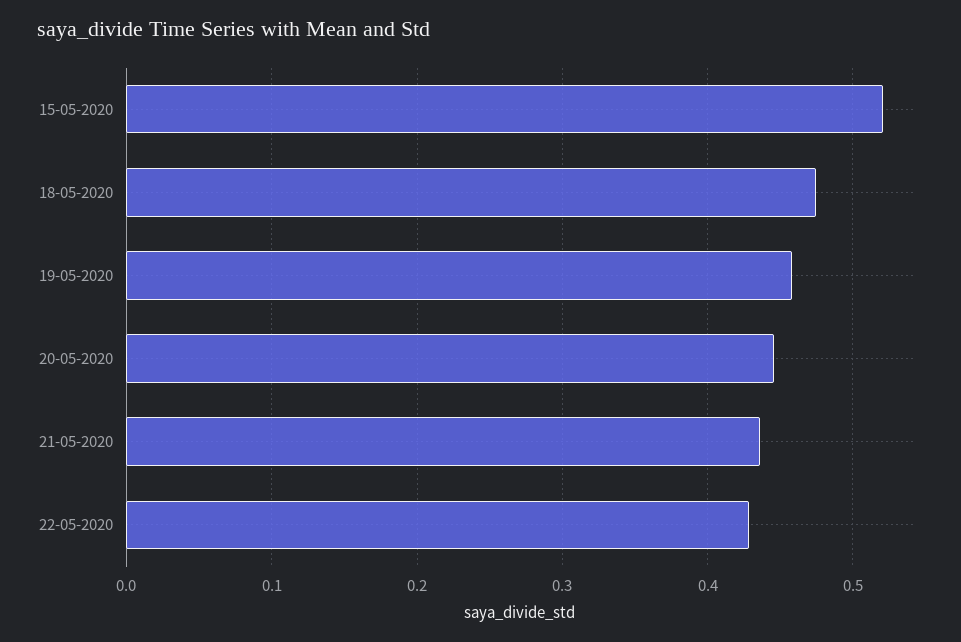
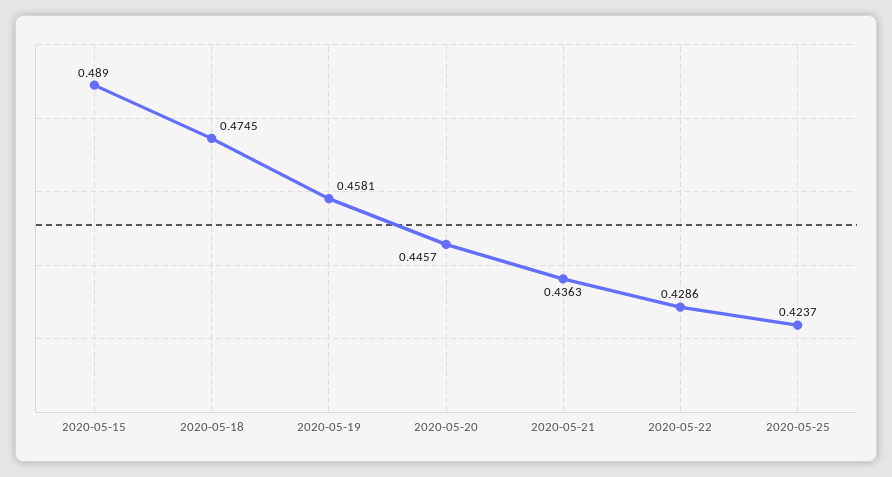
15-05-2020: 0.52 -> 0.489
2020-05-25: none -> 0.4237

